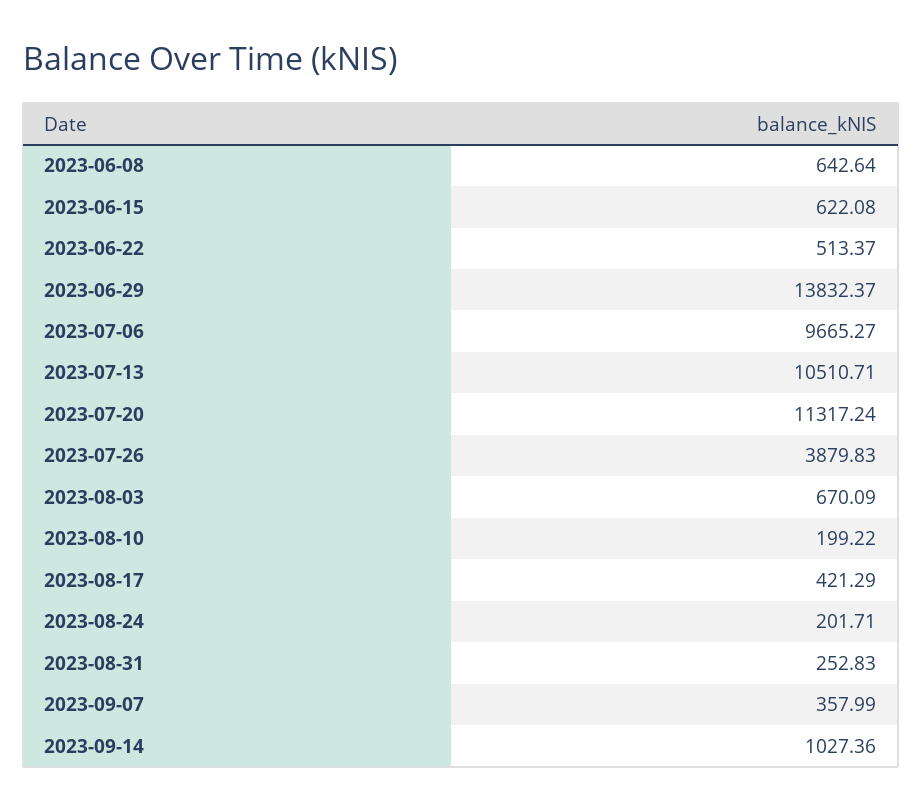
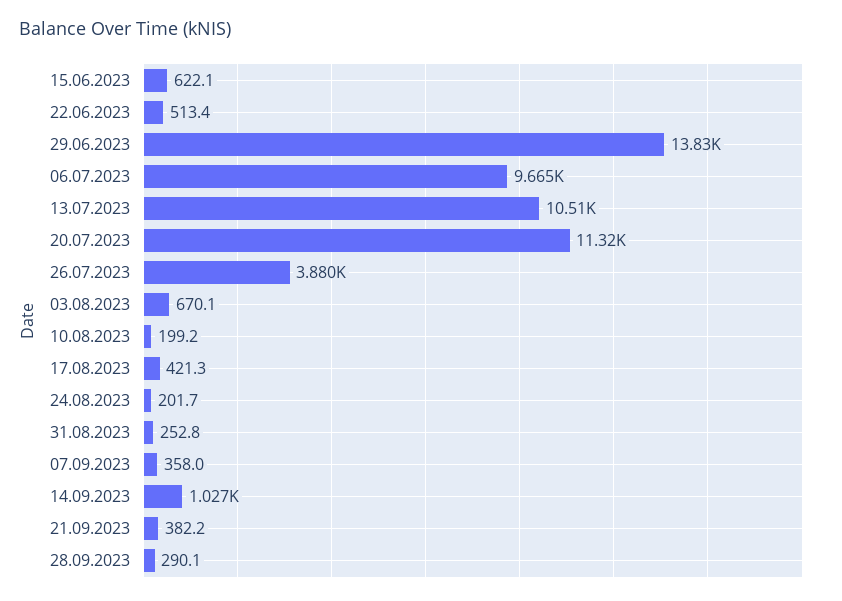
2023-06-08: 642.64 -> none
21.09.2023: none -> 382.2
28.09.2023: none -> 290.1

